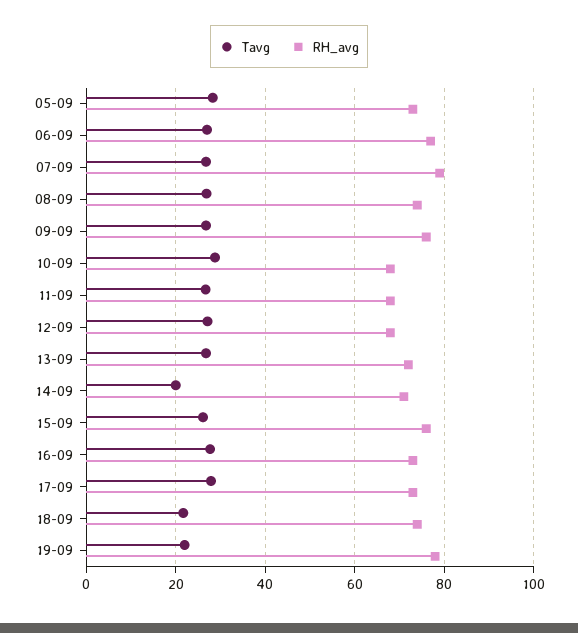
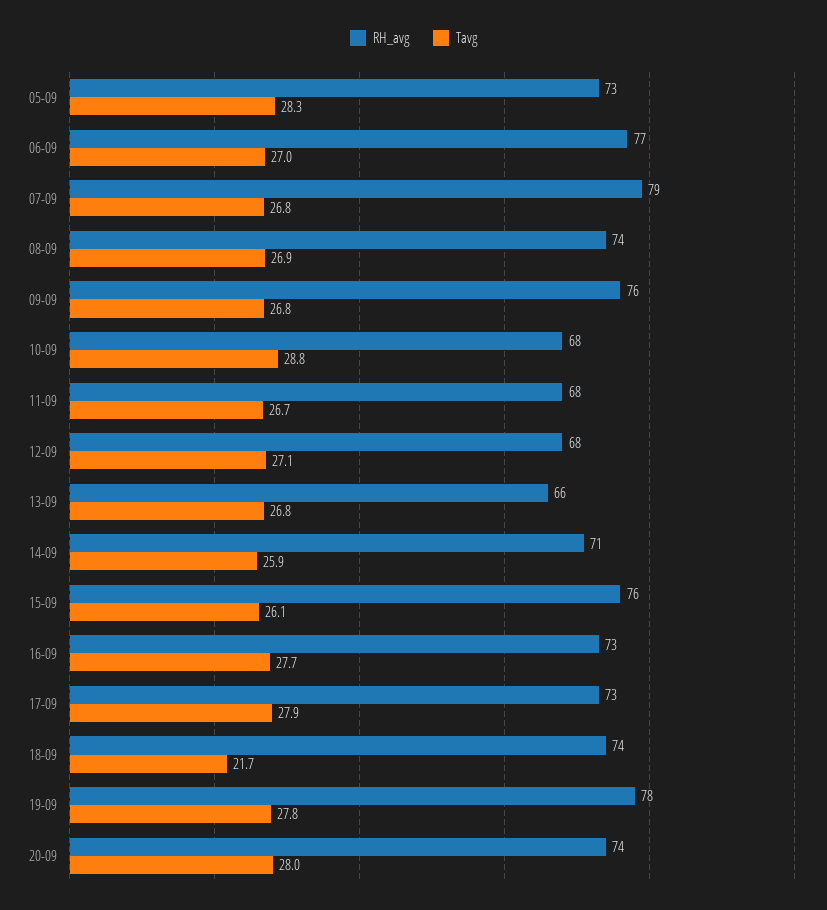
RH_avg, 13-09: 72 -> 66
Tavg, 14-09: 20 -> 25.9
Tavg, 19-09: 22 -> 27.8
RH_avg, 20-09: none -> 74
Tavg, 20-09: none -> 28

